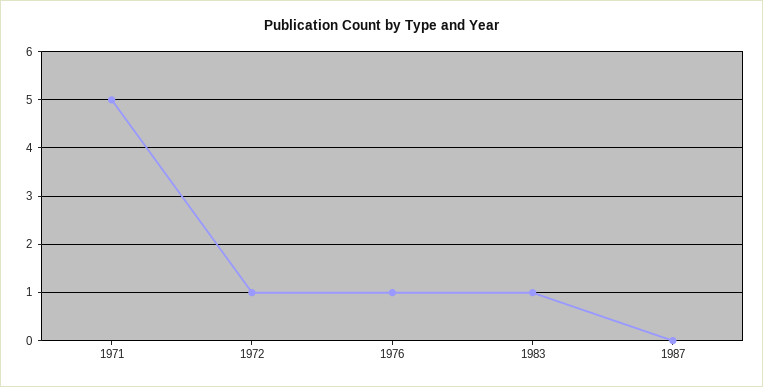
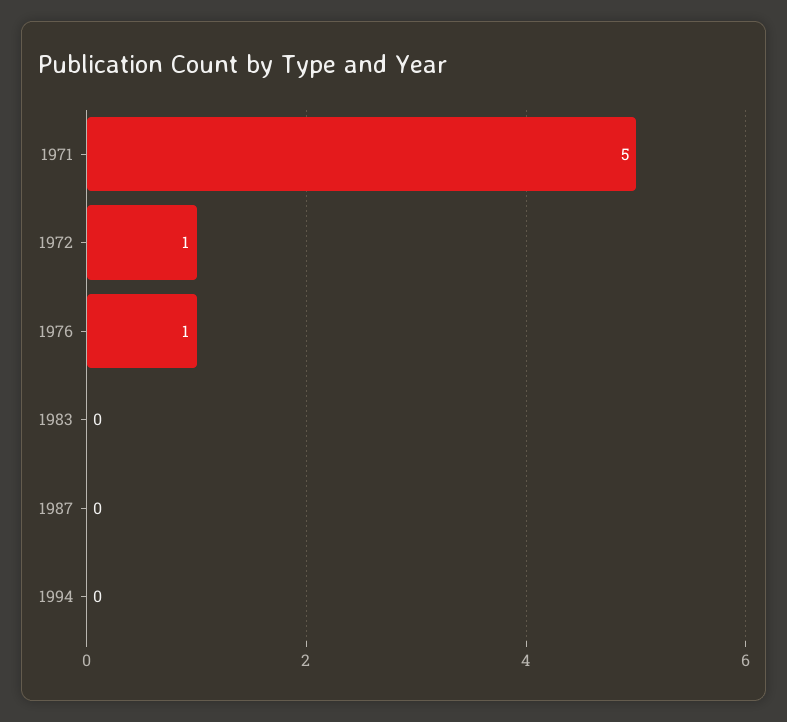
1983: 1 -> 0
1994: none -> 0

